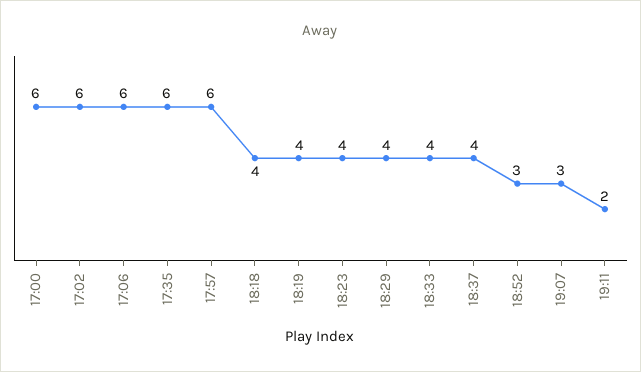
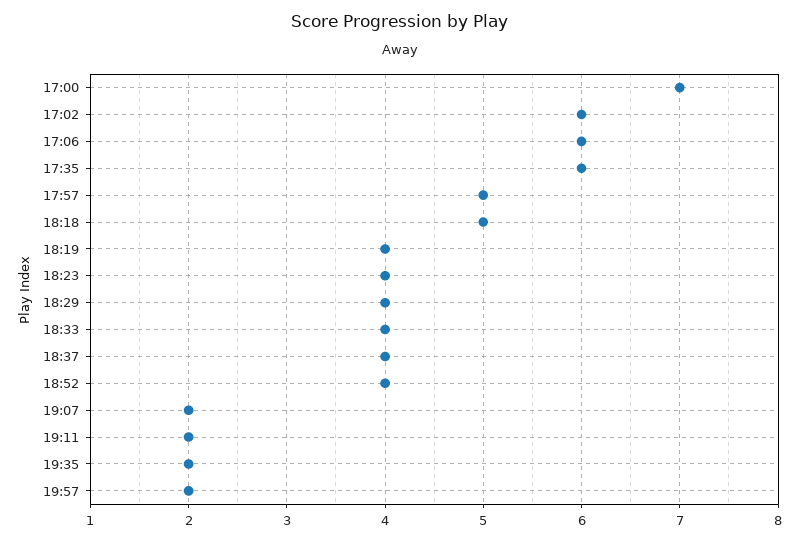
17:00: 6 -> 7
17:57: 6 -> 5
18:18: 4 -> 5
18:52: 3 -> 4
19:07: 3 -> 2
19:35: none -> 2
19:57: none -> 2

